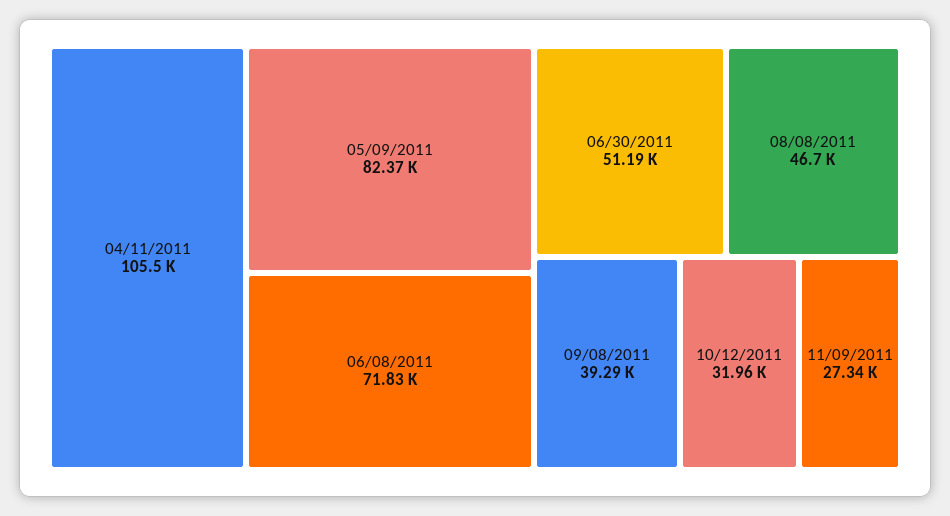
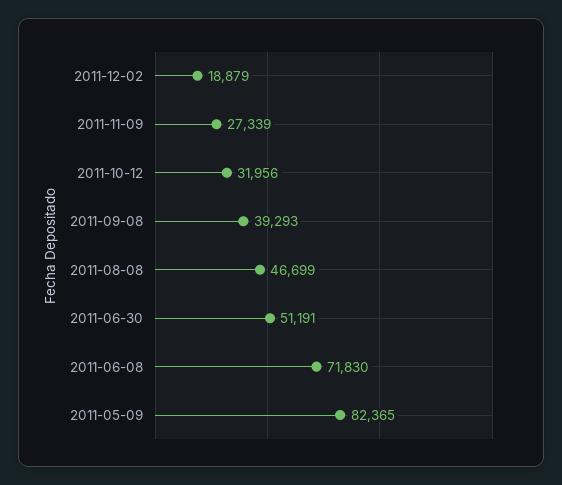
04/11/2011: 105500 -> none
2011-12-02: none -> 18879

